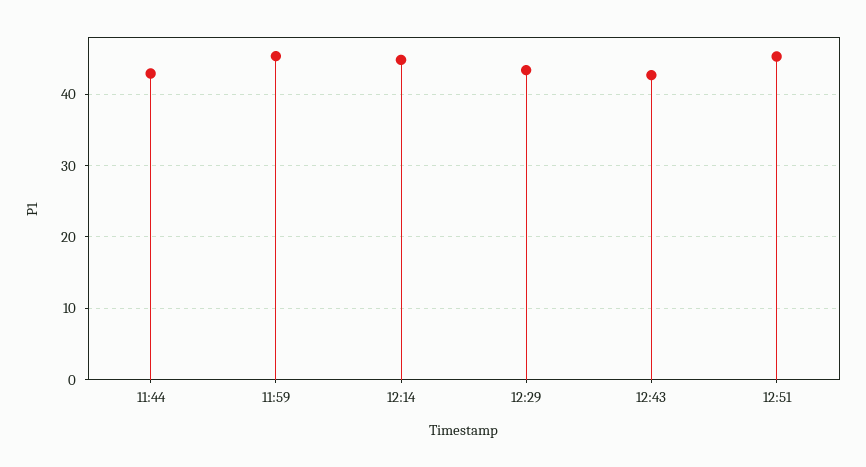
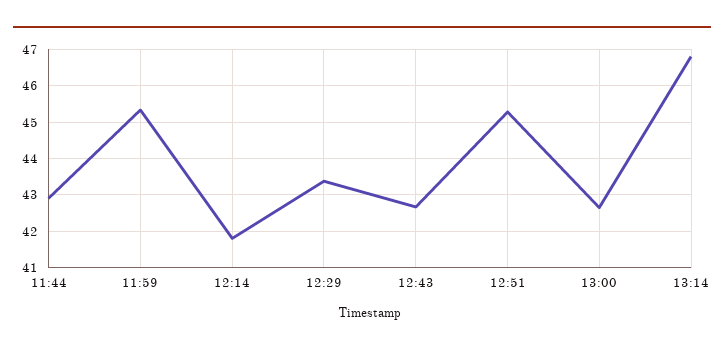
12:14: 45 -> 41.8
13:00: none -> 42.6
13:14: none -> 46.8

